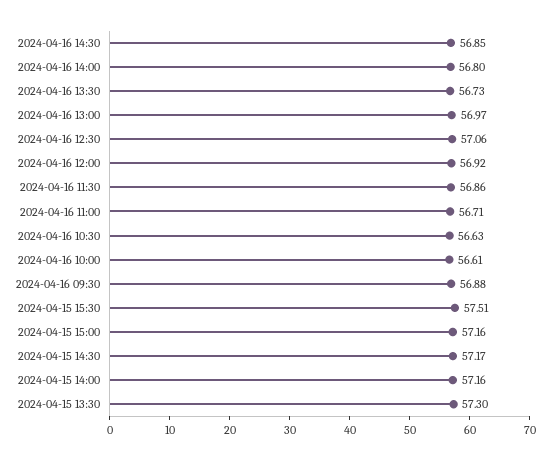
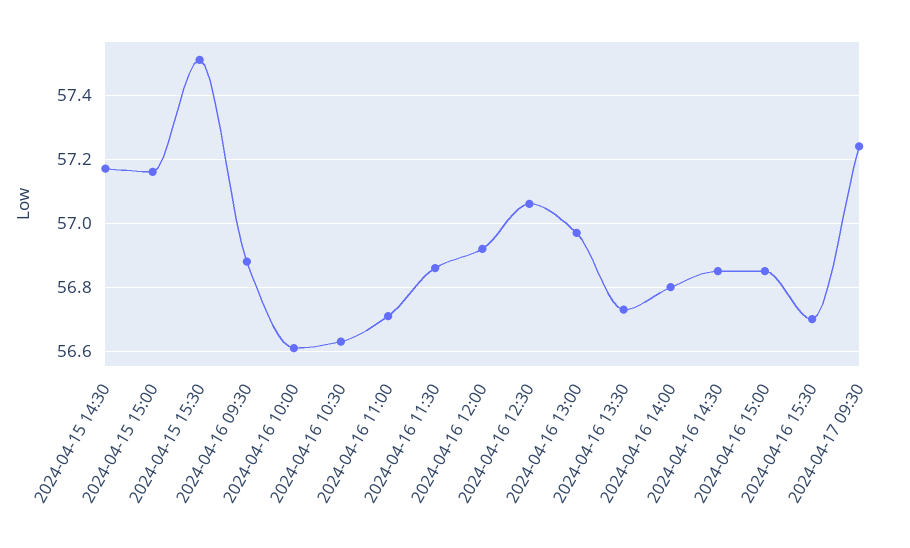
2024-04-15 14:00: 57.16 -> none
2024-04-15 13:30: 57.3 -> none
2024-04-16 15:00: none -> 56.85
2024-04-16 15:30: none -> 56.7
2024-04-17 09:30: none -> 57.25

